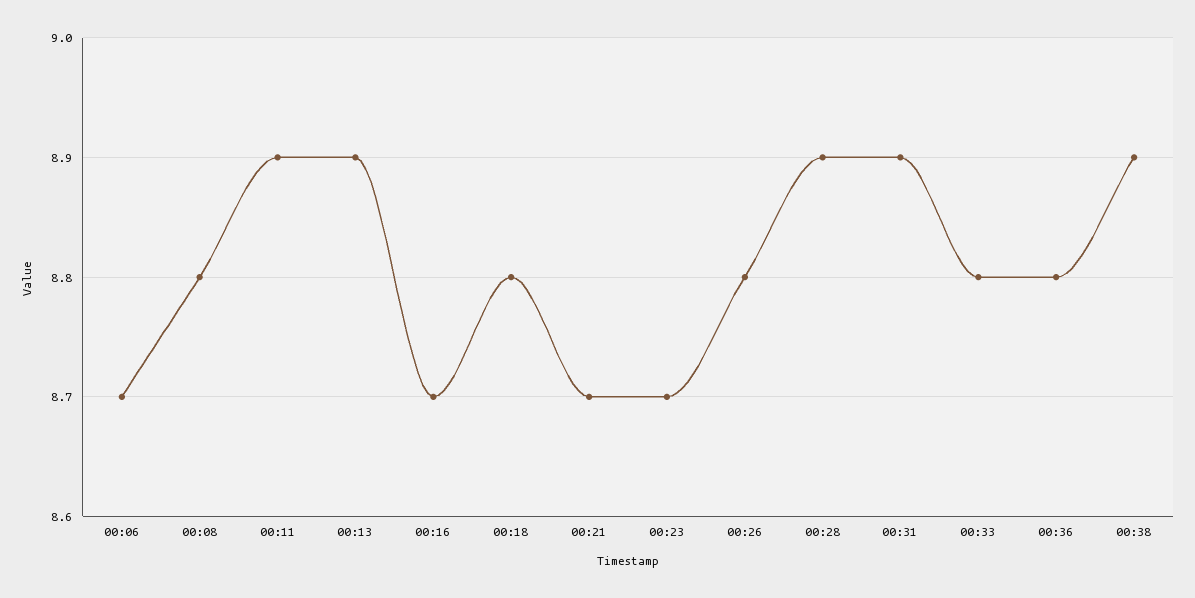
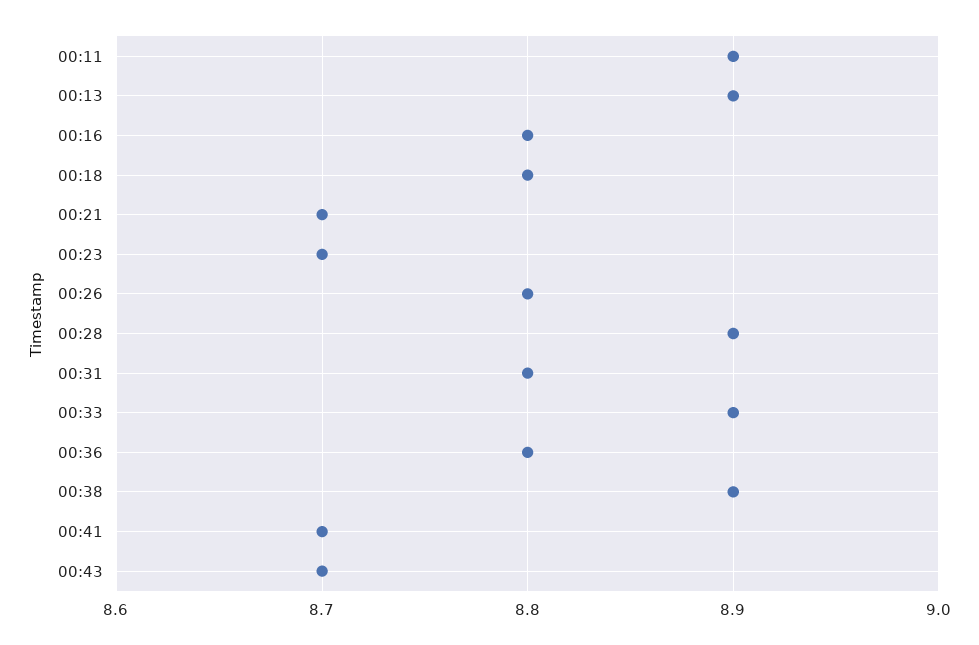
00:06: 8.7 -> none
00:08: 8.8 -> none
00:16: 8.7 -> 8.8
00:31: 8.9 -> 8.8
00:33: 8.8 -> 8.9
00:41: none -> 8.7
00:43: none -> 8.7

